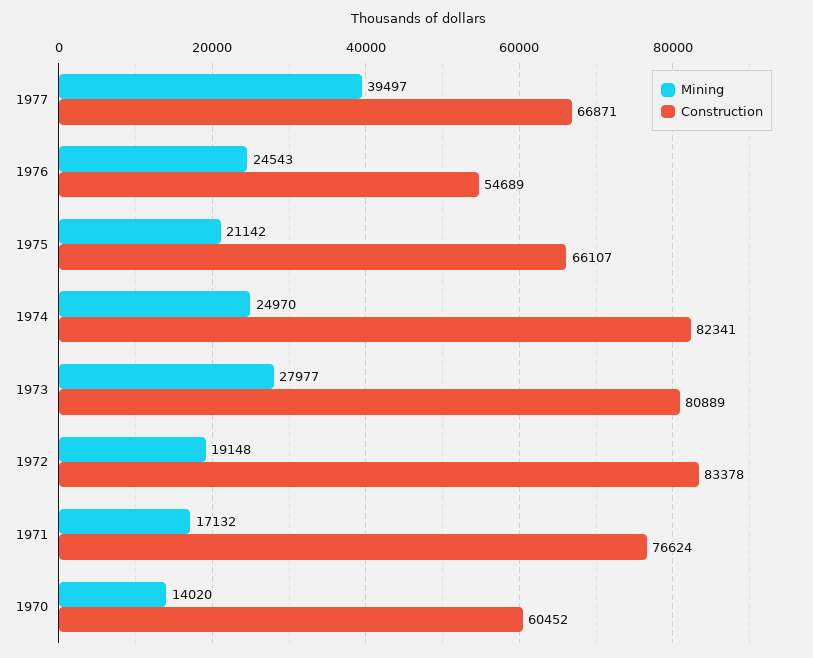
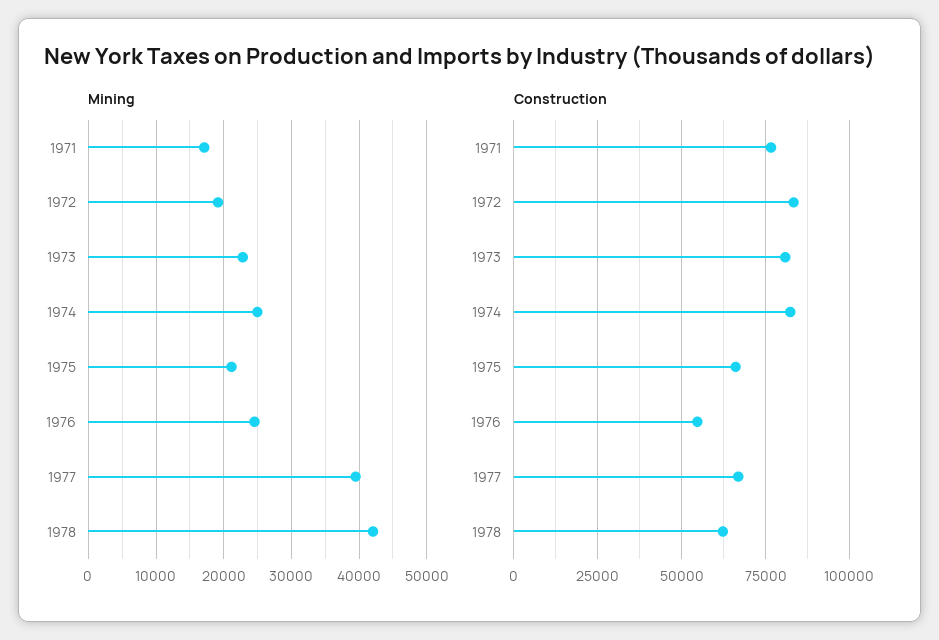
Mining, 1973: 27977 -> 23000
Mining, 1970: 14020 -> none
Construction, 1970: 60452 -> none
Mining, 1978: none -> 42000
Construction, 1978: none -> 62500

